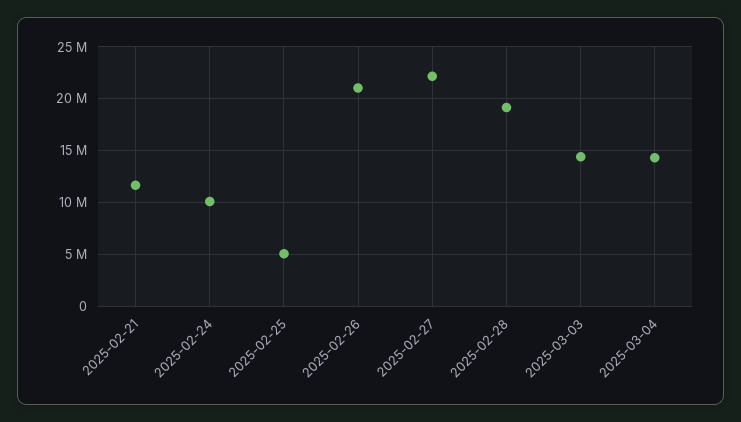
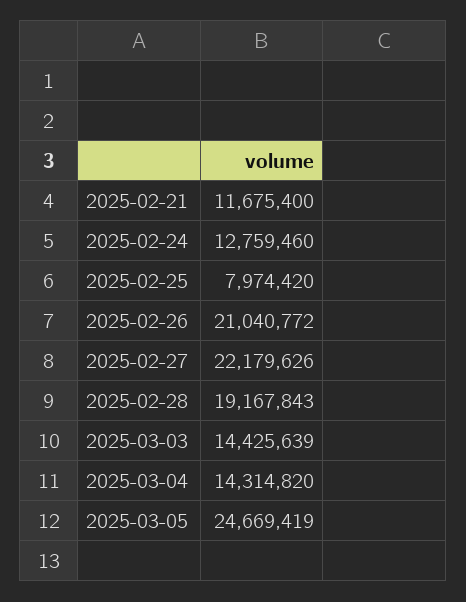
2025-02-24: 10000000 -> 12759460
2025-02-25: 5000000 -> 7974420
2025-03-05: none -> 24669419

